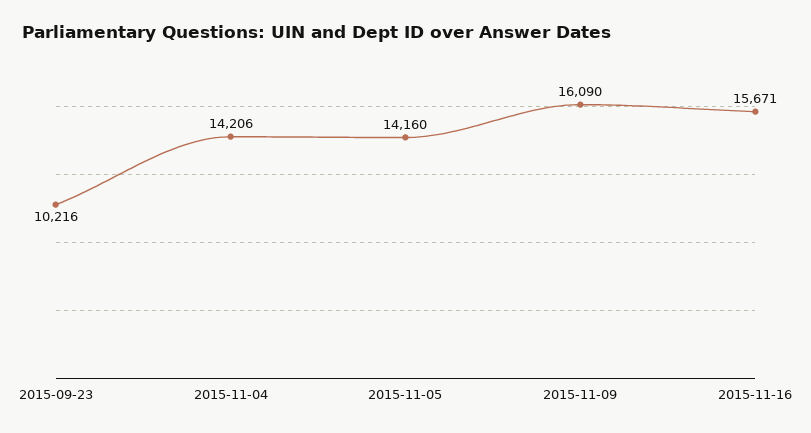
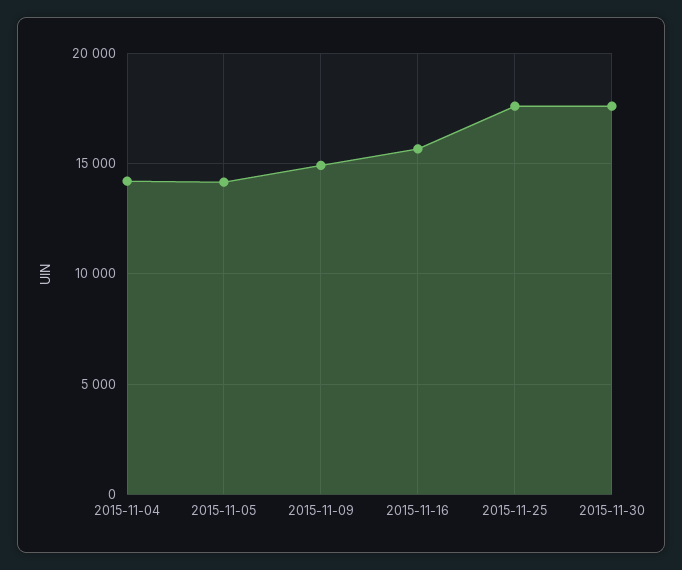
2015-09-23: 10216 -> none
2015-11-09: 16090 -> 15000
2015-11-25: none -> 17500
2015-11-30: none -> 17500

